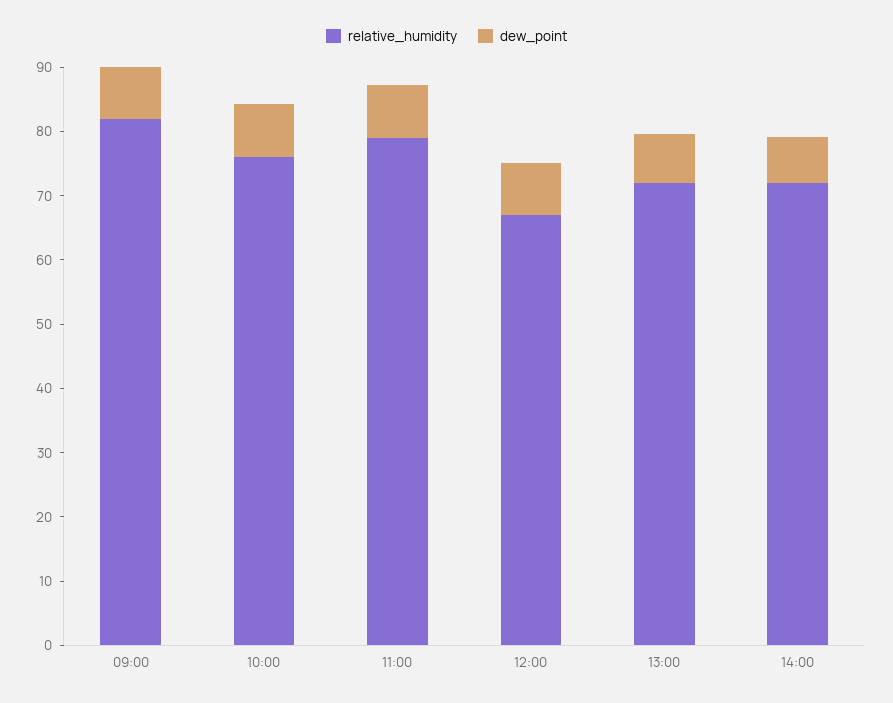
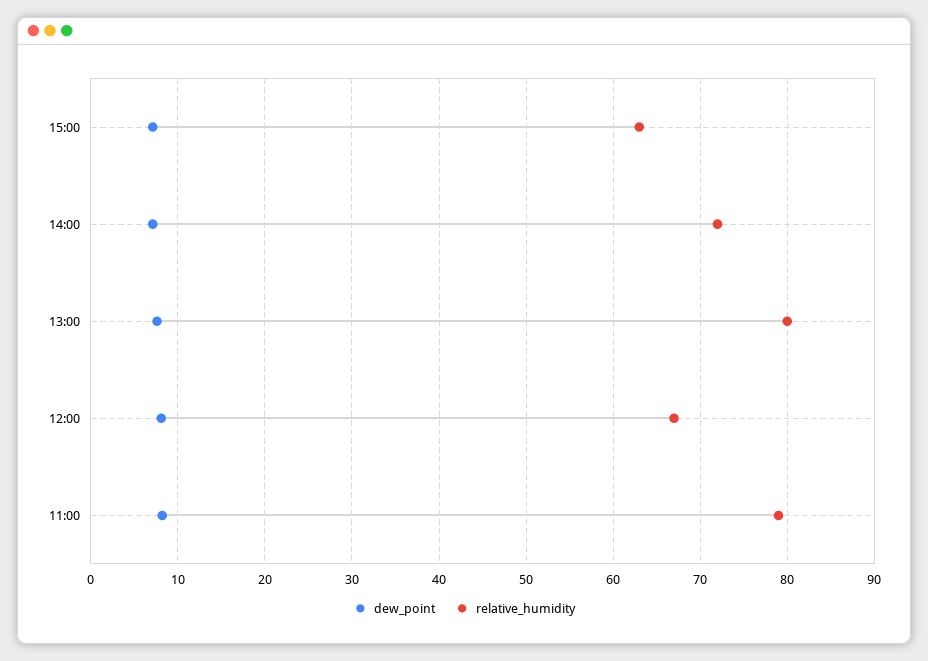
relative_humidity, 09:00: 82 -> none
dew_point, 09:00: 8 -> none
relative_humidity, 10:00: 76 -> none
dew_point, 10:00: 8 -> none
relative_humidity, 13:00: 72 -> 80
dew_point, 15:00: none -> 7
relative_humidity, 15:00: none -> 63

